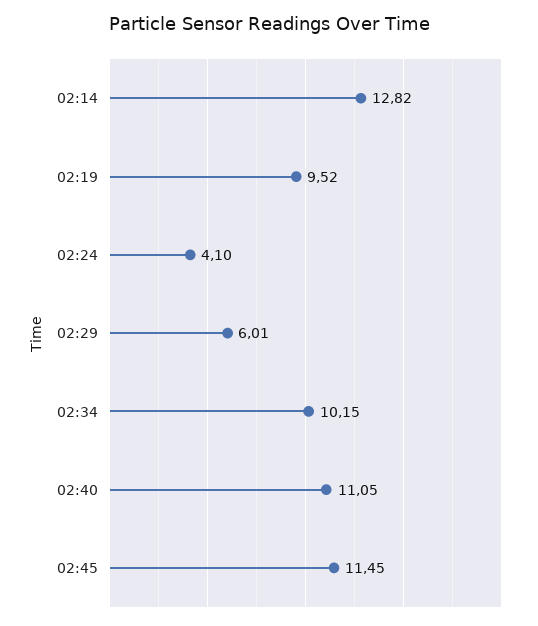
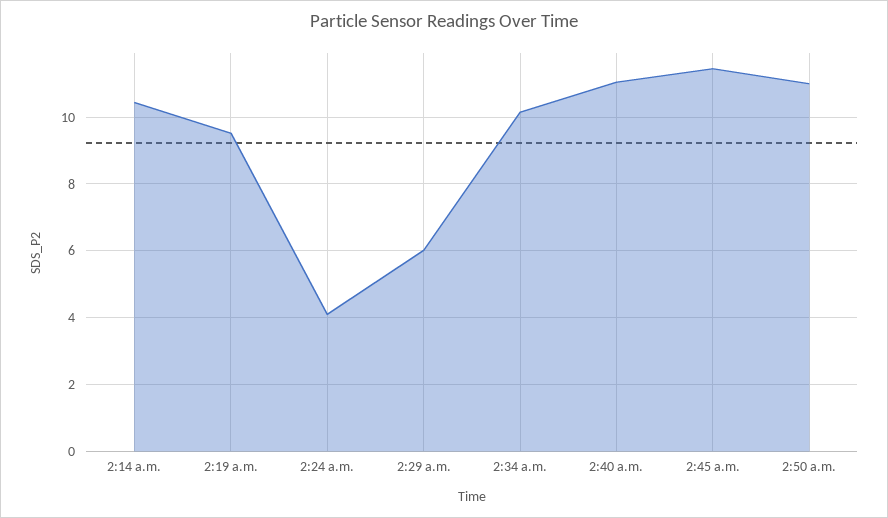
02:14: 12.82 -> 10.4
2:50 a.m.: none -> 11

